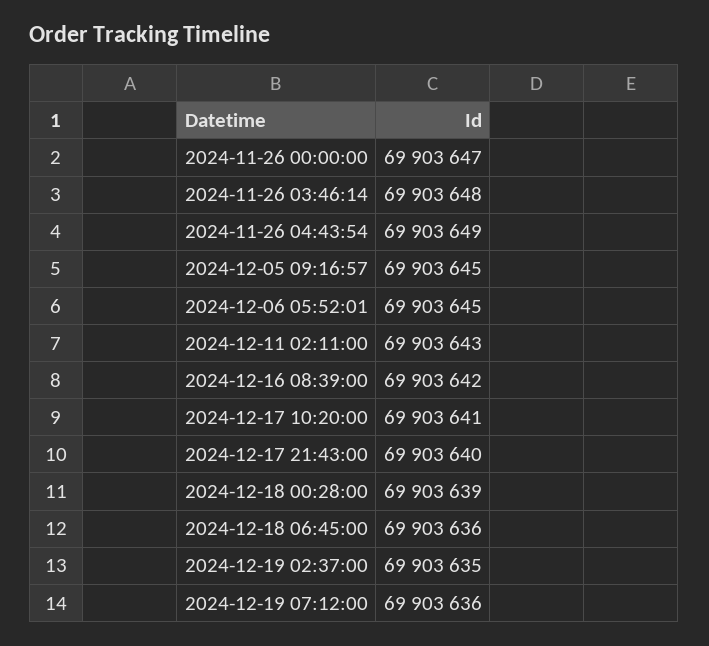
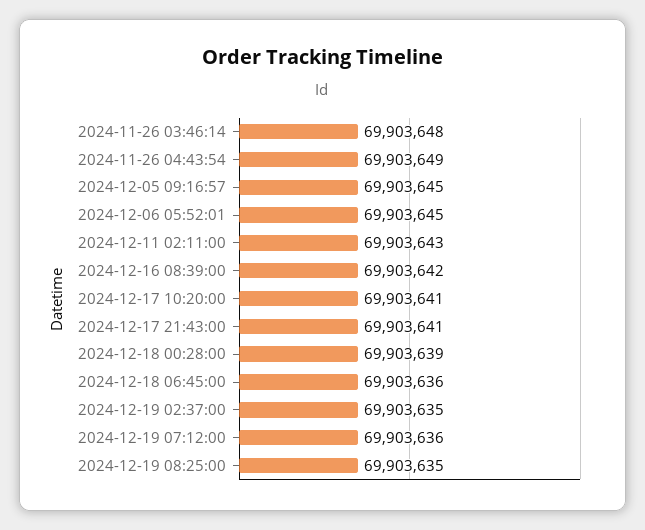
2024-11-26 00:00:00: 69903647 -> none
2024-12-17 21:43:00: 69903640 -> 69903641
2024-12-19 08:25:00: none -> 69903635

